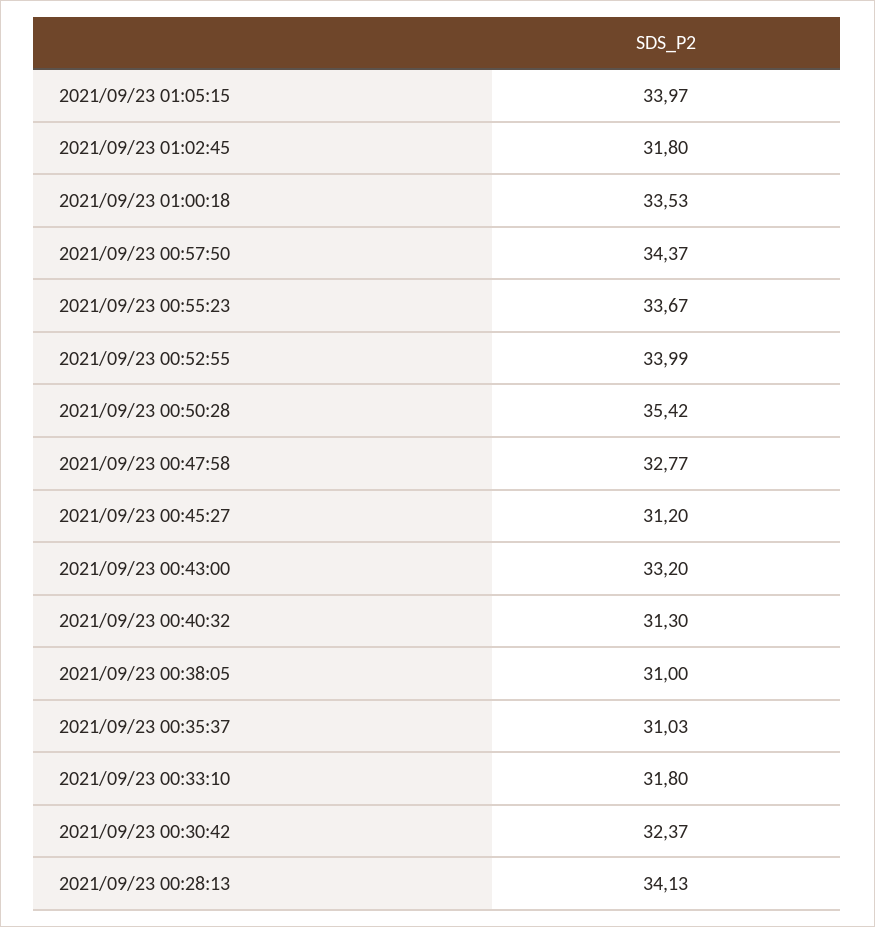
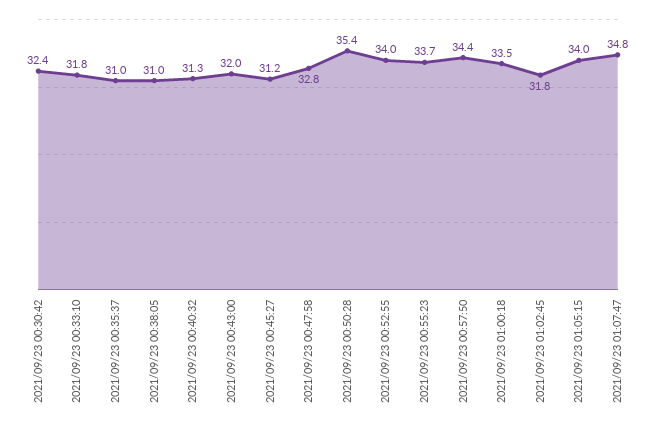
2021/09/23 00:43:00: 33.2 -> 32
2021/09/23 00:28:13: 34.13 -> none
2021/09/23 01:07:47: none -> 34.8

